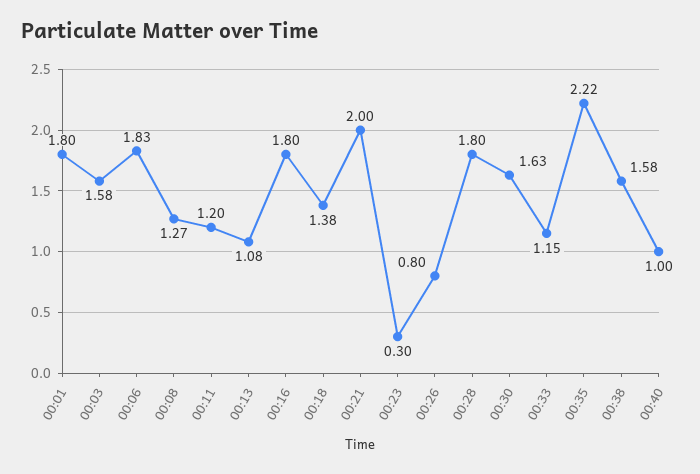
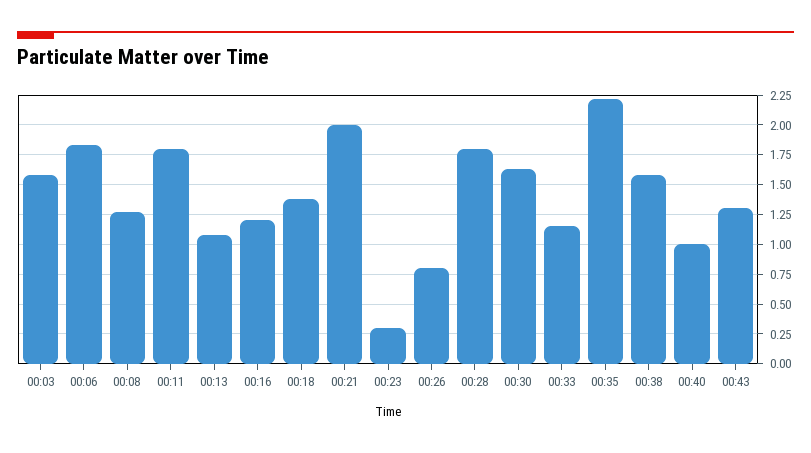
00:01: 1.8 -> none
00:11: 1.2 -> 1.75
00:16: 1.8 -> 1.25
00:43: none -> 1.25

